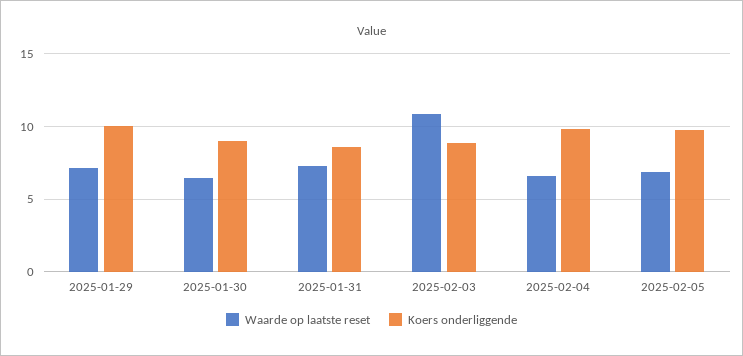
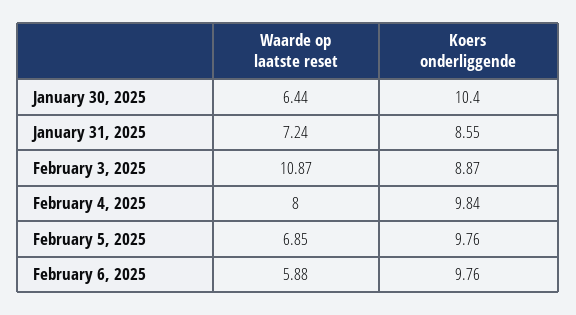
Waarde op laatste reset, 2025-01-29: 7 -> none
Koers onderliggende, 2025-01-29: 10 -> none
Koers onderliggende, 2025-01-30: 9 -> 10.4
Waarde op laatste reset, 2025-02-04: 6.5 -> 8
Waarde op laatste reset, February 6, 2025: none -> 5.88
Koers onderliggende, February 6, 2025: none -> 9.76

